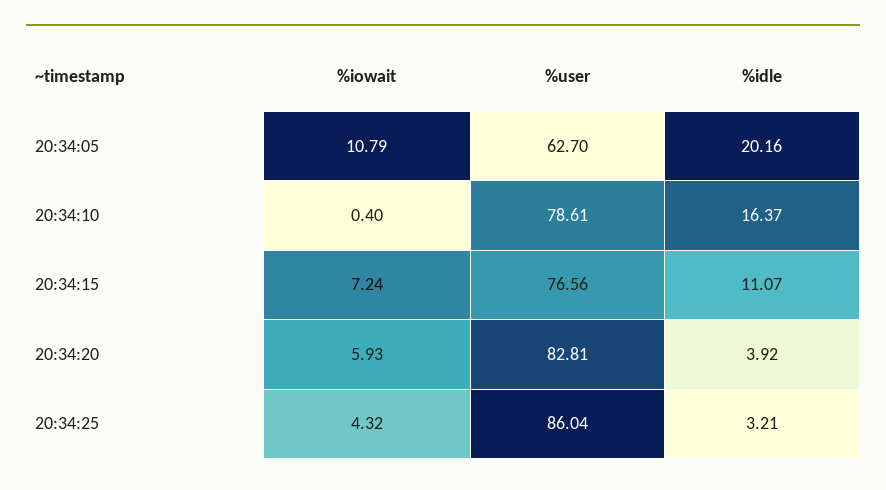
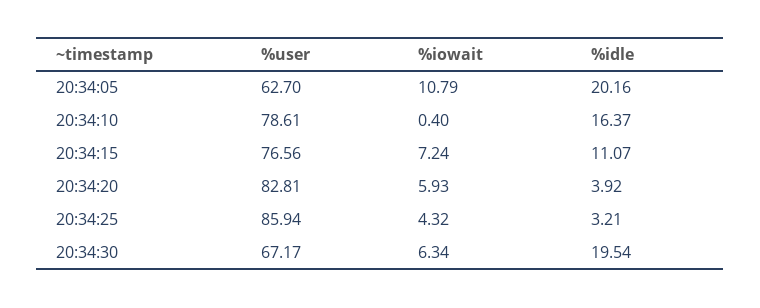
%user, 20:34:25: 86.04 -> 85.94
%user, 20:34:30: none -> 67.17
%iowait, 20:34:30: none -> 6.34
%idle, 20:34:30: none -> 19.54

